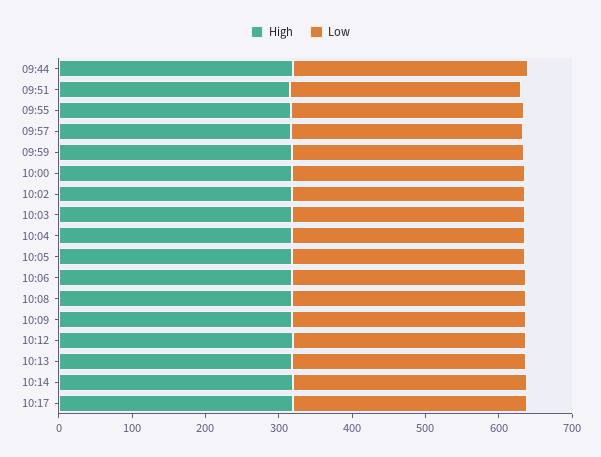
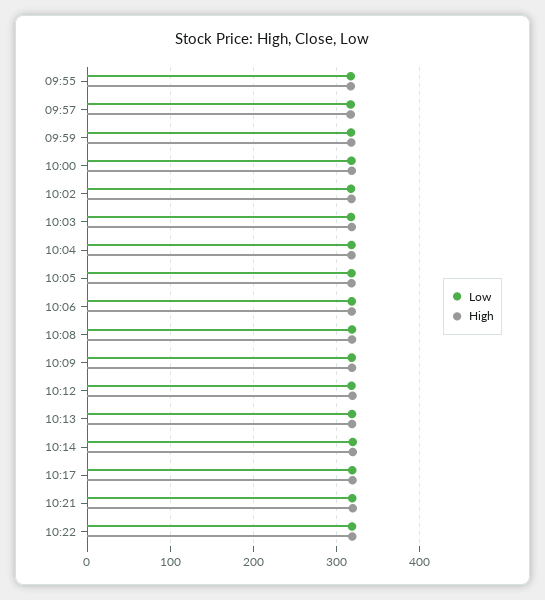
High, 09:44: 320 -> none
Low, 09:44: 320 -> none
High, 09:51: 320 -> none
Low, 09:51: 320 -> none
Low, 10:21: none -> 320
High, 10:21: none -> 320
Low, 10:22: none -> 320
High, 10:22: none -> 320

